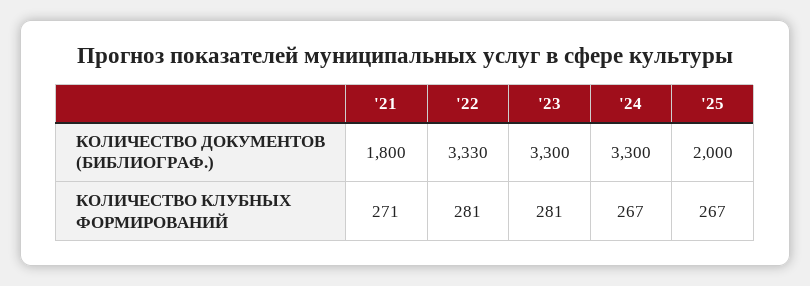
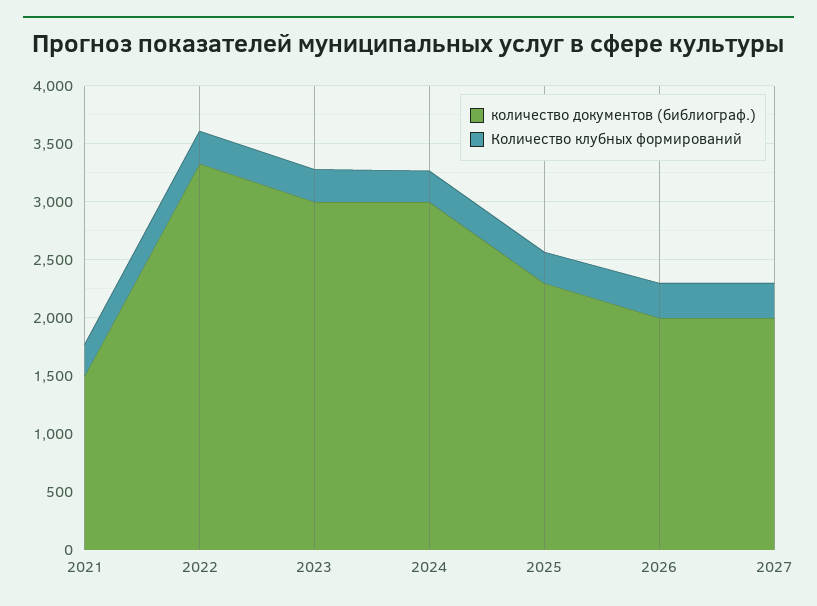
КОЛИЧЕСТВО ДОКУМЕНТОВ (БИБЛИОГРАФ.), '21: 1800 -> 1500
КОЛИЧЕСТВО ДОКУМЕНТОВ (БИБЛИОГРАФ.), '23: 3300 -> 3000
КОЛИЧЕСТВО ДОКУМЕНТОВ (БИБЛИОГРАФ.), '24: 3300 -> 3000
КОЛИЧЕСТВО ДОКУМЕНТОВ (БИБЛИОГРАФ.), '25: 2000 -> 2300
КОЛИЧЕСТВО ДОКУМЕНТОВ (БИБЛИОГРАФ.), 2026: none -> 2000
КОЛИЧЕСТВО КЛУБНЫХ ФОРМИРОВАНИЙ, 2026: none -> 300
КОЛИЧЕСТВО ДОКУМЕНТОВ (БИБЛИОГРАФ.), 2027: none -> 2000
КОЛИЧЕСТВО КЛУБНЫХ ФОРМИРОВАНИЙ, 2027: none -> 300

